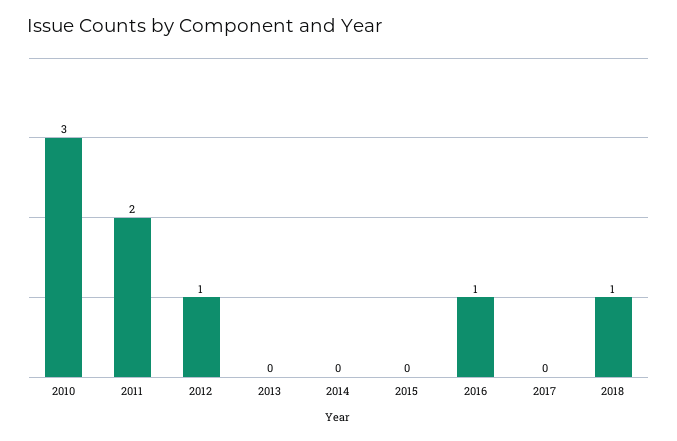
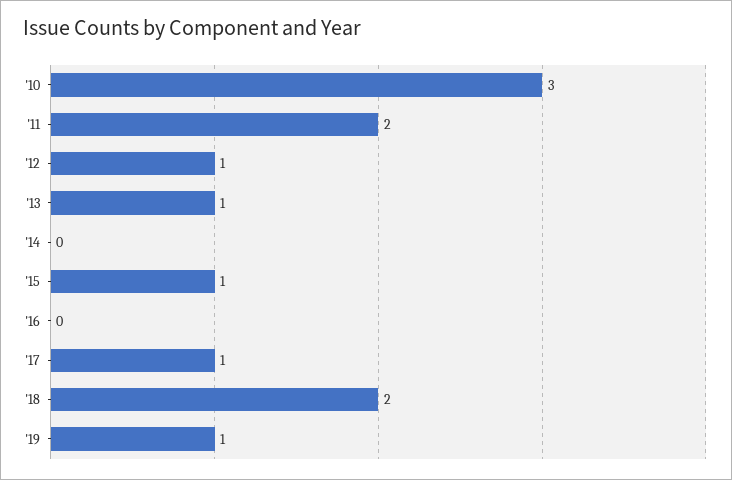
2013: 0 -> 1
2015: 0 -> 1
2016: 1 -> 0
2017: 0 -> 1
2018: 1 -> 2
'19: none -> 1

